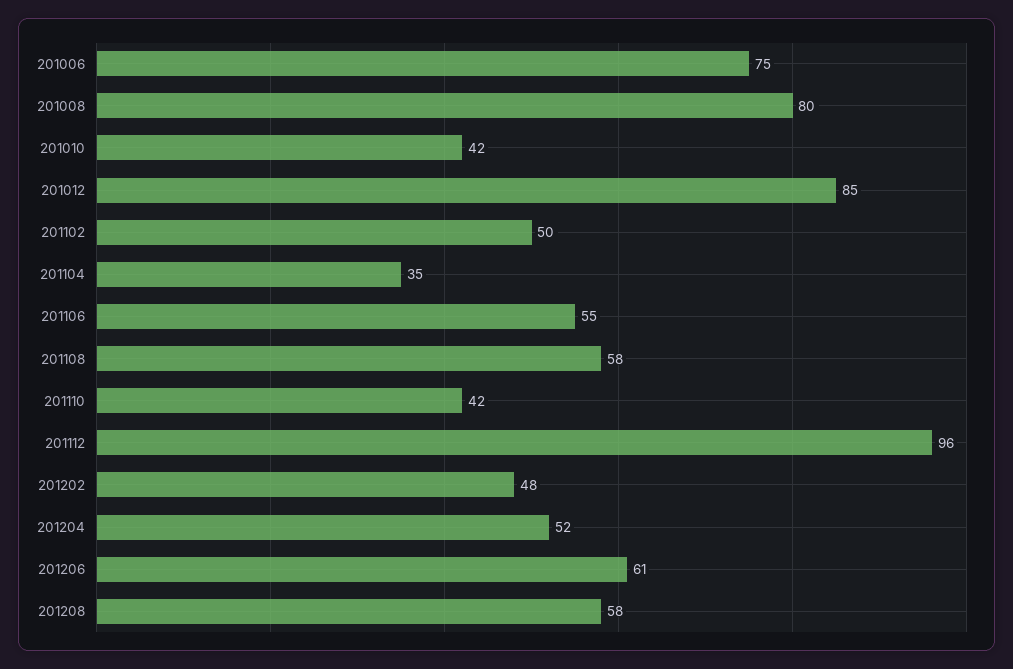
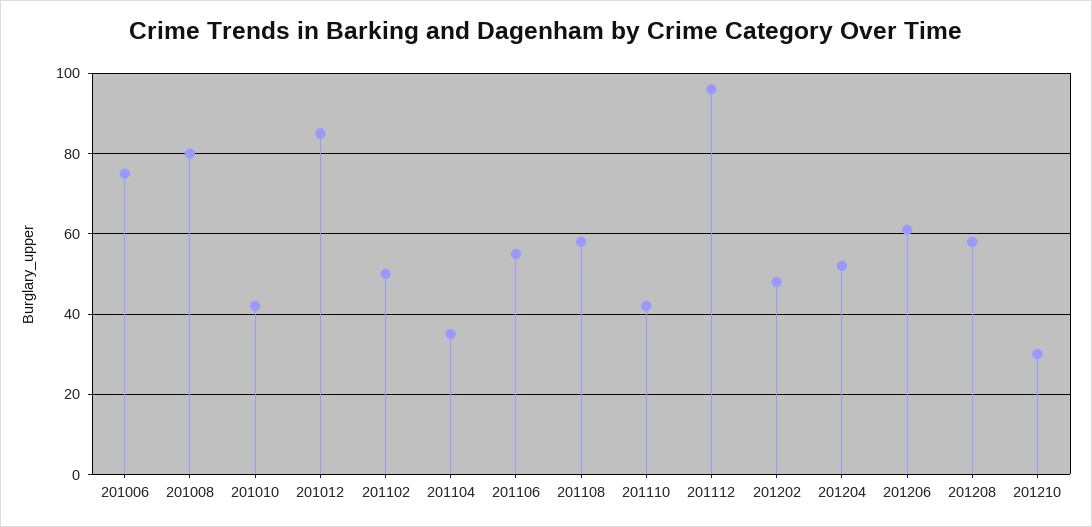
201210: none -> 30

